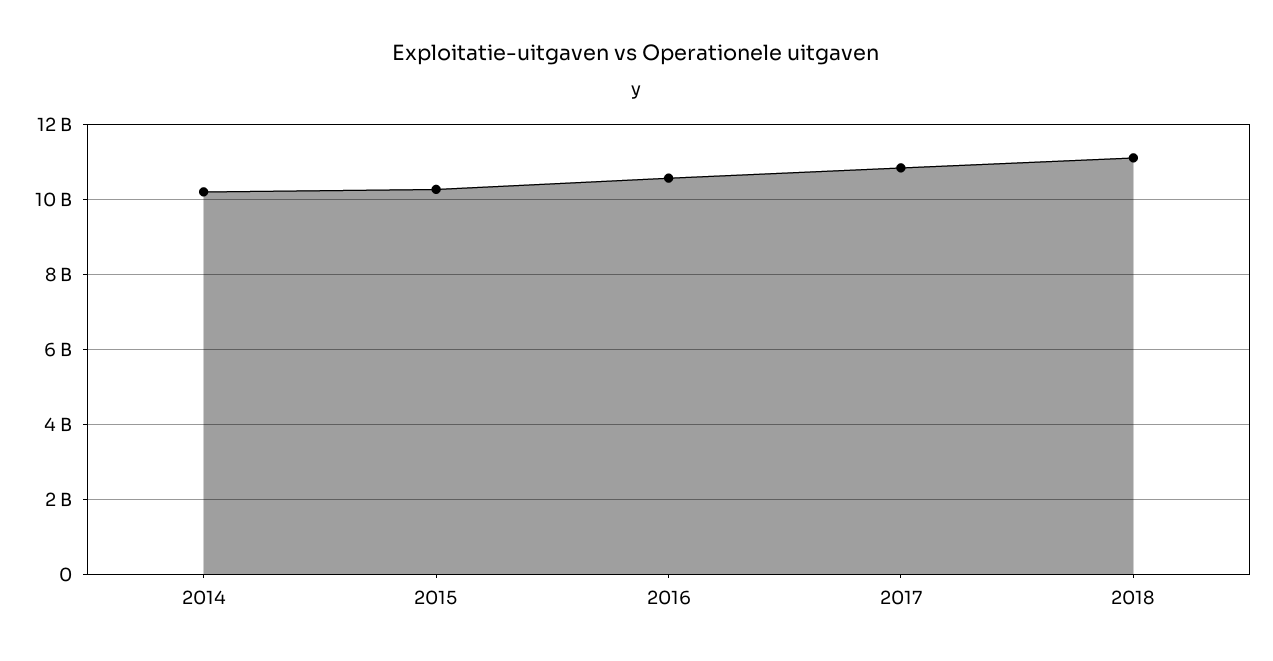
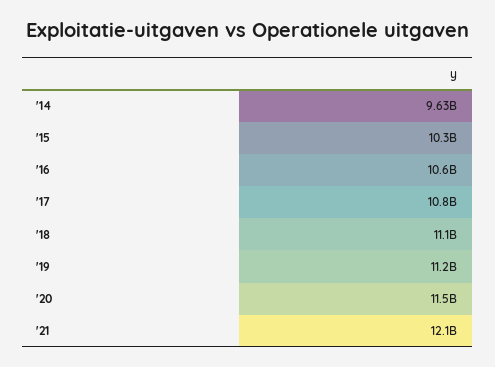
2014: 10200000000 -> 9630000000
'19: none -> 11200000000
'20: none -> 11500000000
'21: none -> 12100000000

